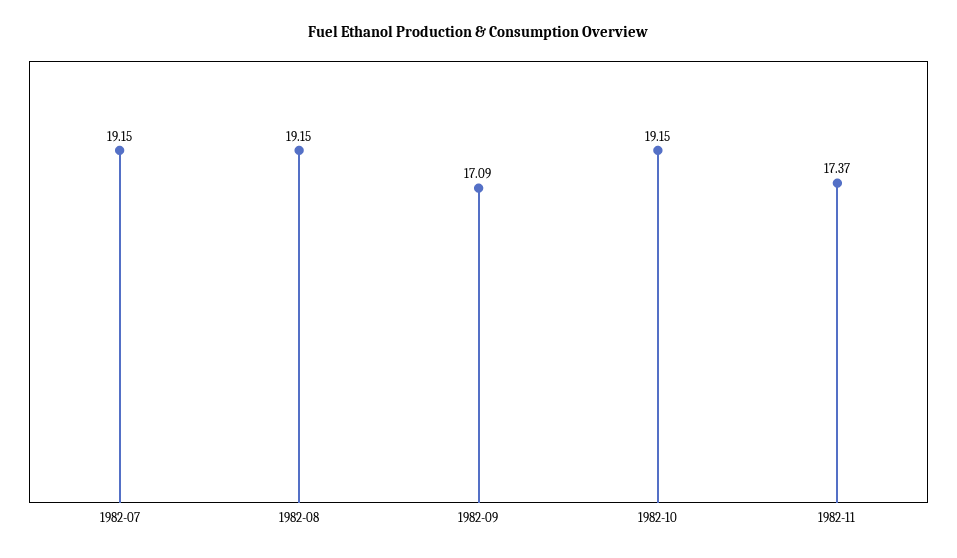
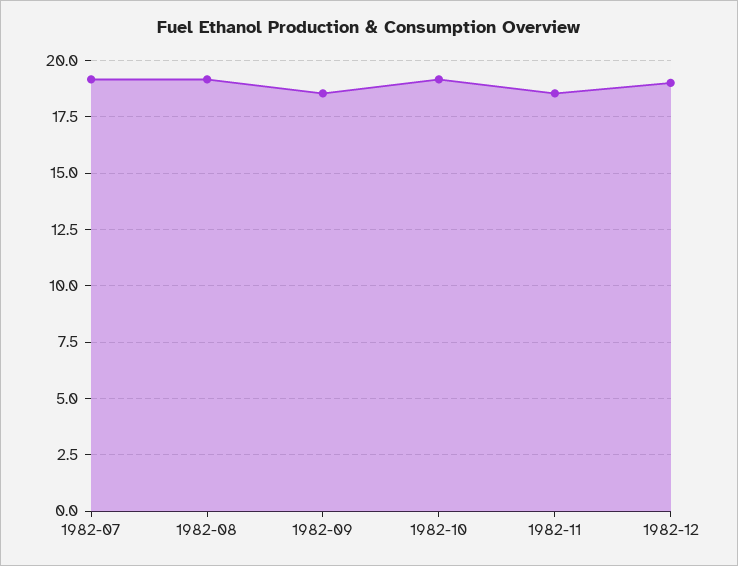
1982-09: 17.09 -> 18.5
1982-11: 17.37 -> 18.5
1982-12: none -> 19

